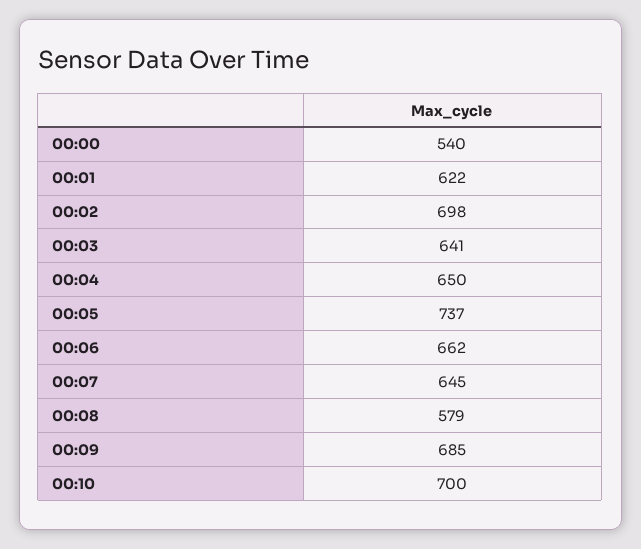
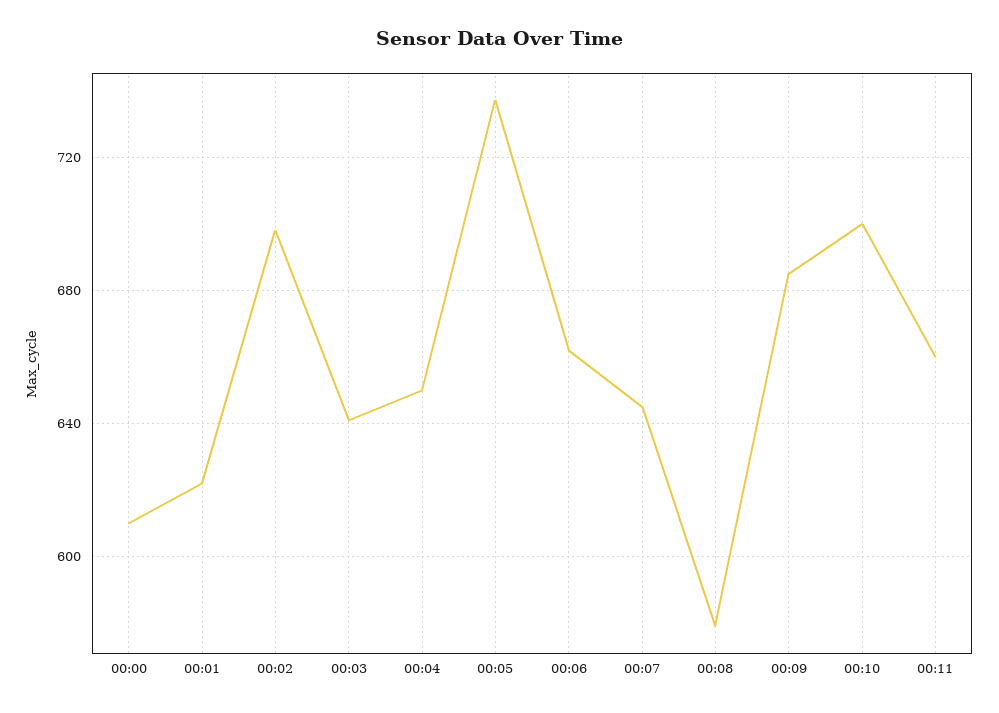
00:00: 540 -> 610
00:11: none -> 660

